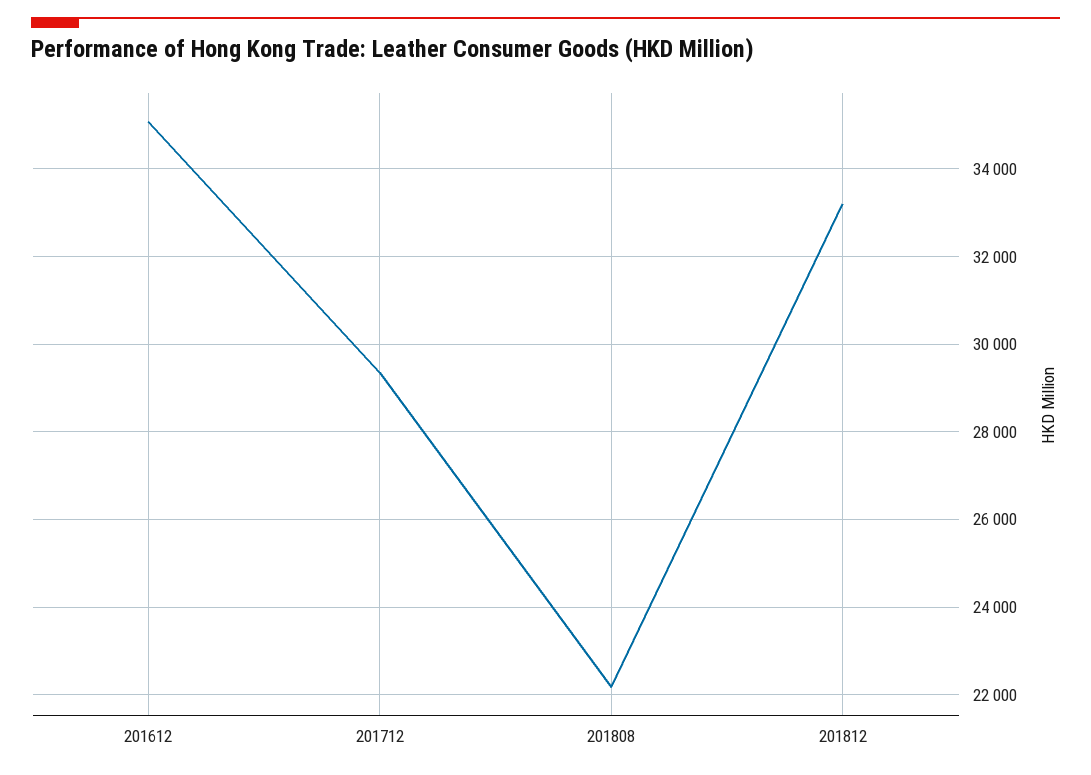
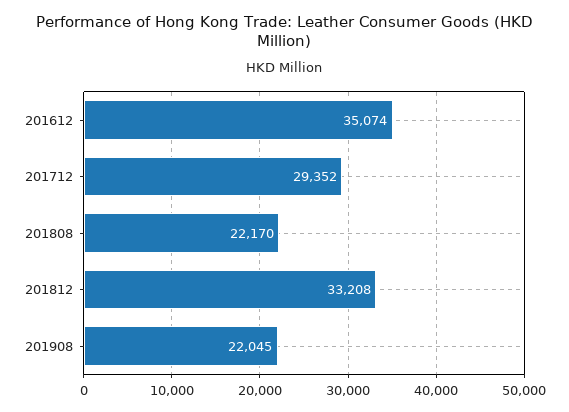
201908: none -> 22045

